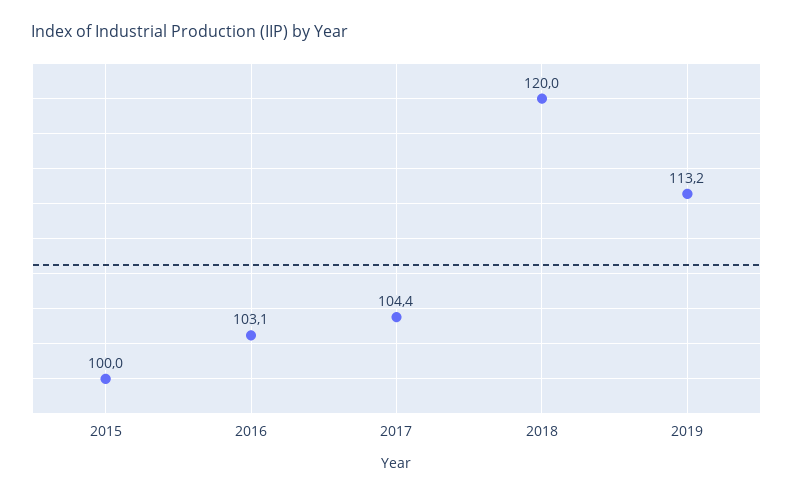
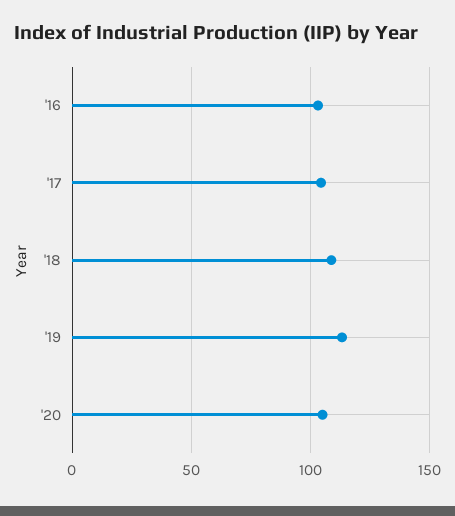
2015: 100 -> none
2018: 120 -> 110
'20: none -> 105

